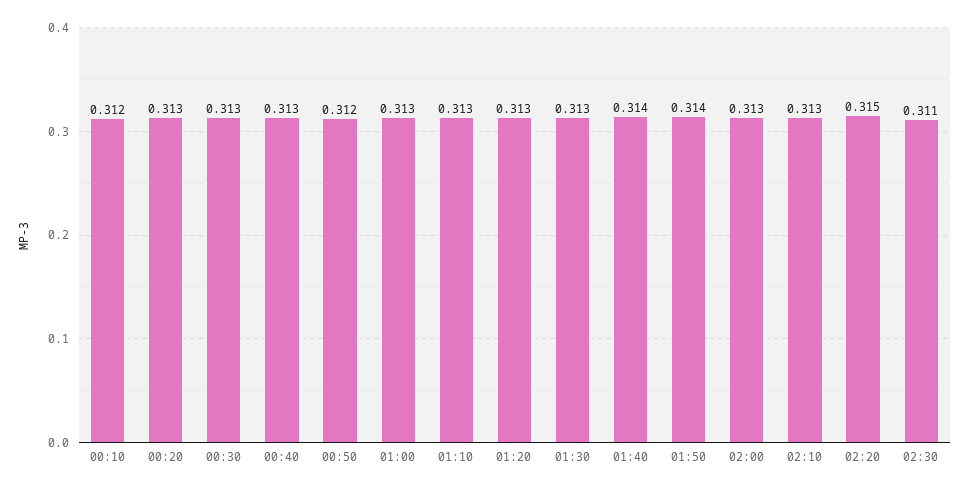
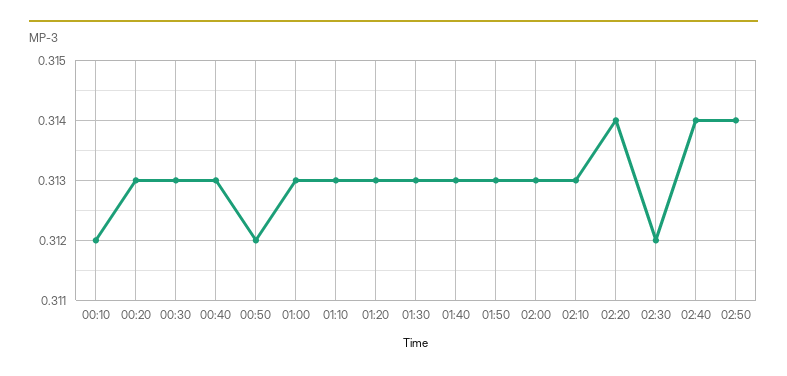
01:40: 0.314 -> 0.313
01:50: 0.314 -> 0.313
02:20: 0.315 -> 0.314
02:30: 0.311 -> 0.312
02:40: none -> 0.314
02:50: none -> 0.314

